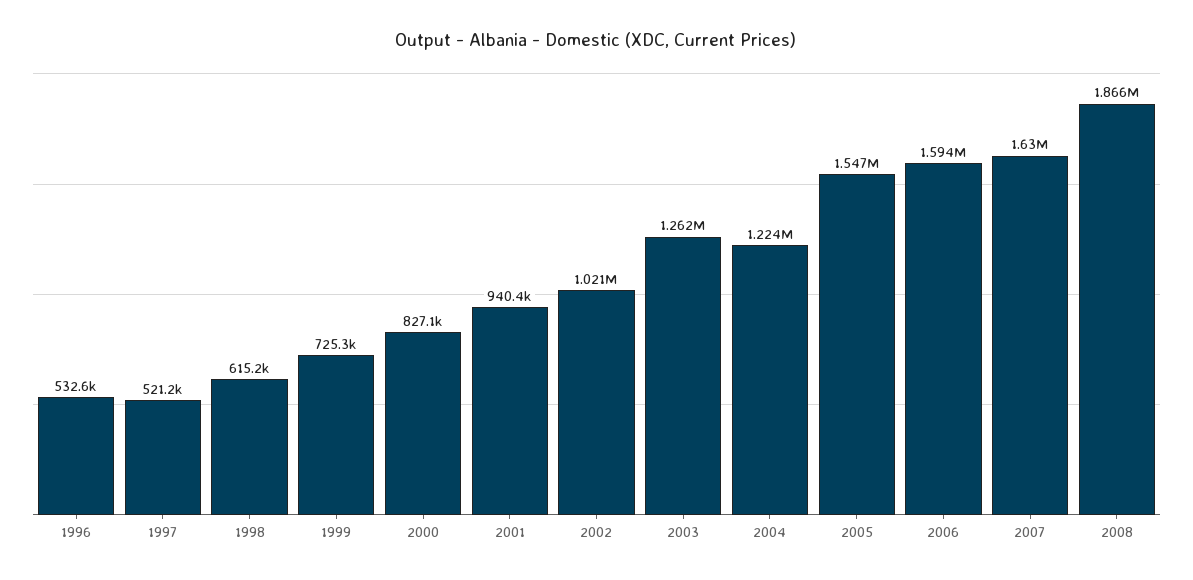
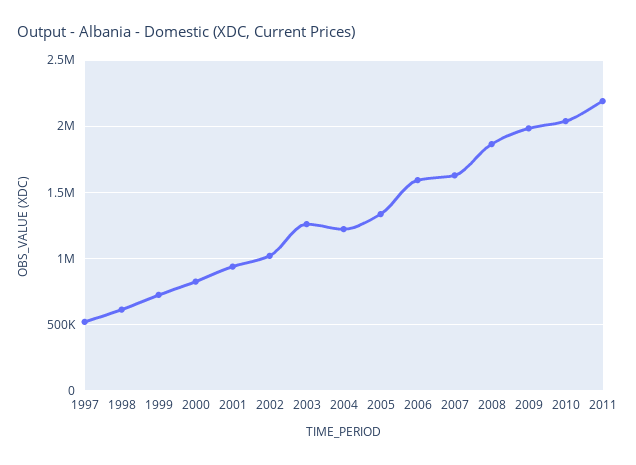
1996: 532600 -> none
2005: 1547000 -> 1350000
2009: none -> 2000000
2010: none -> 2050000
2011: none -> 2200000

